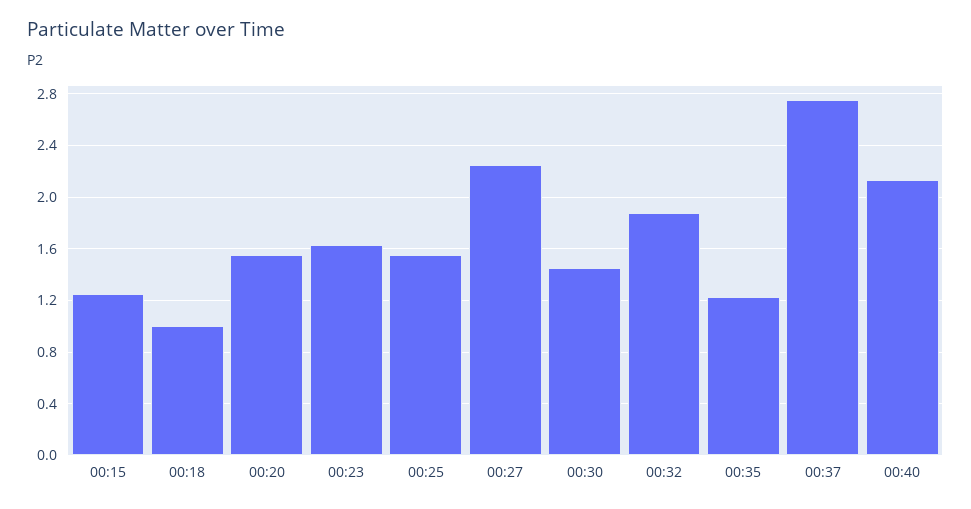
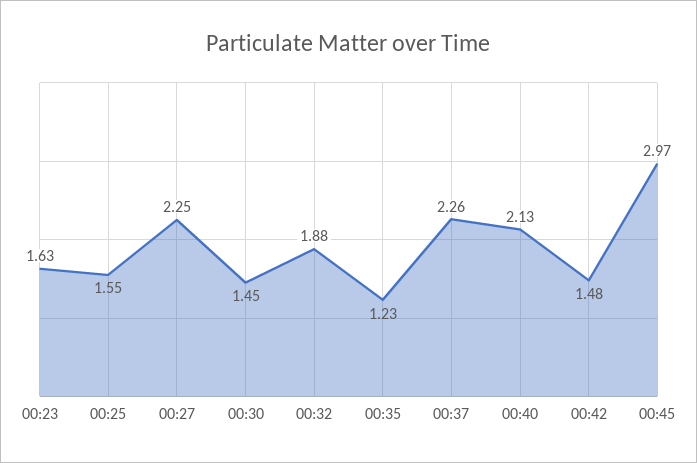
00:15: 1.25 -> none
00:18: 1 -> none
00:20: 1.55 -> none
00:37: 2.75 -> 2.26
00:42: none -> 1.48
00:45: none -> 2.97

